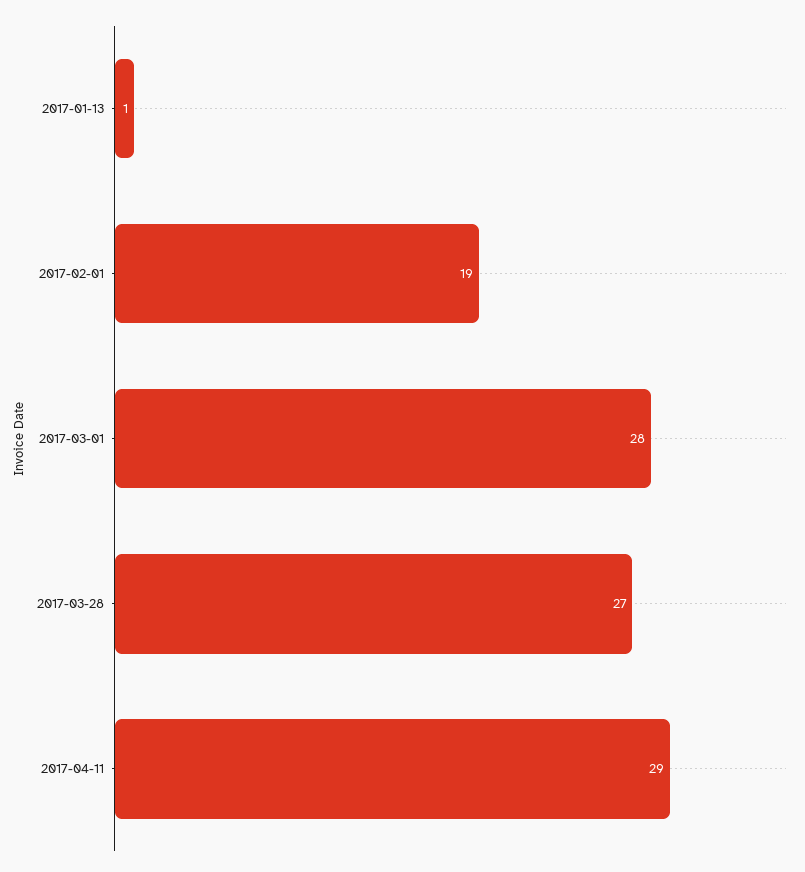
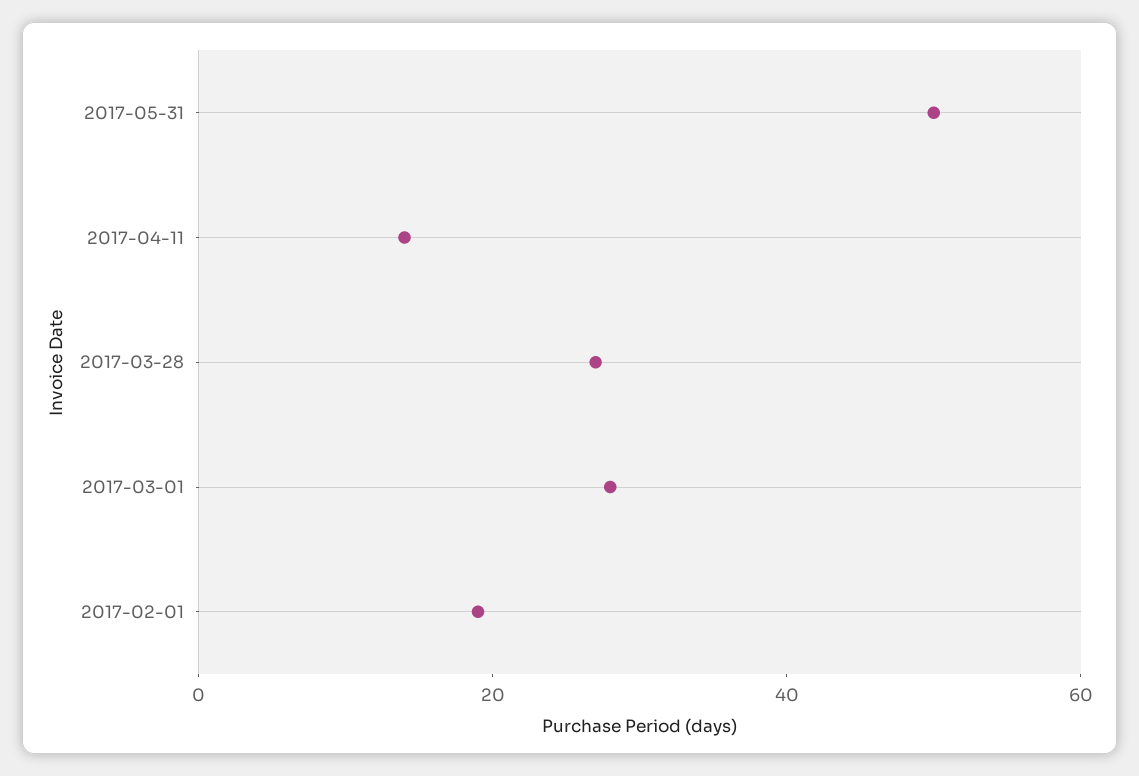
2017-01-13: 1 -> none
2017-04-11: 29 -> 15
2017-05-31: none -> 50

